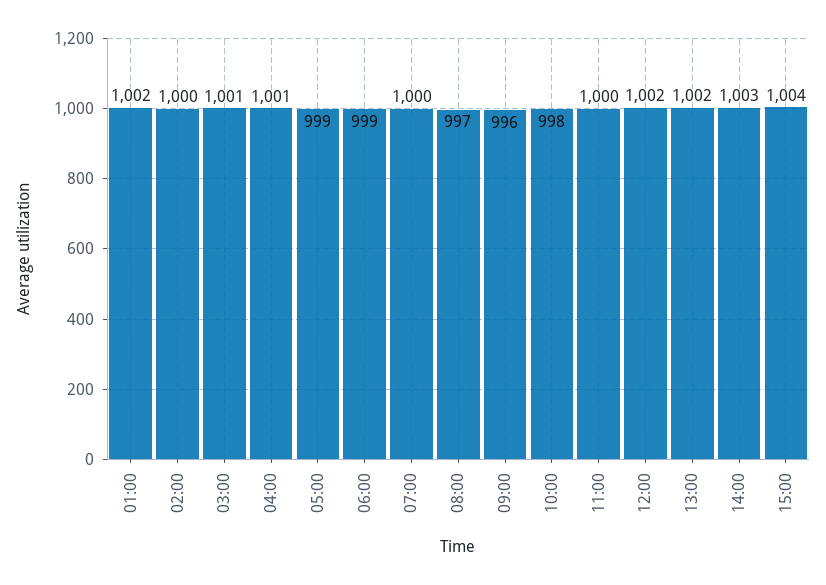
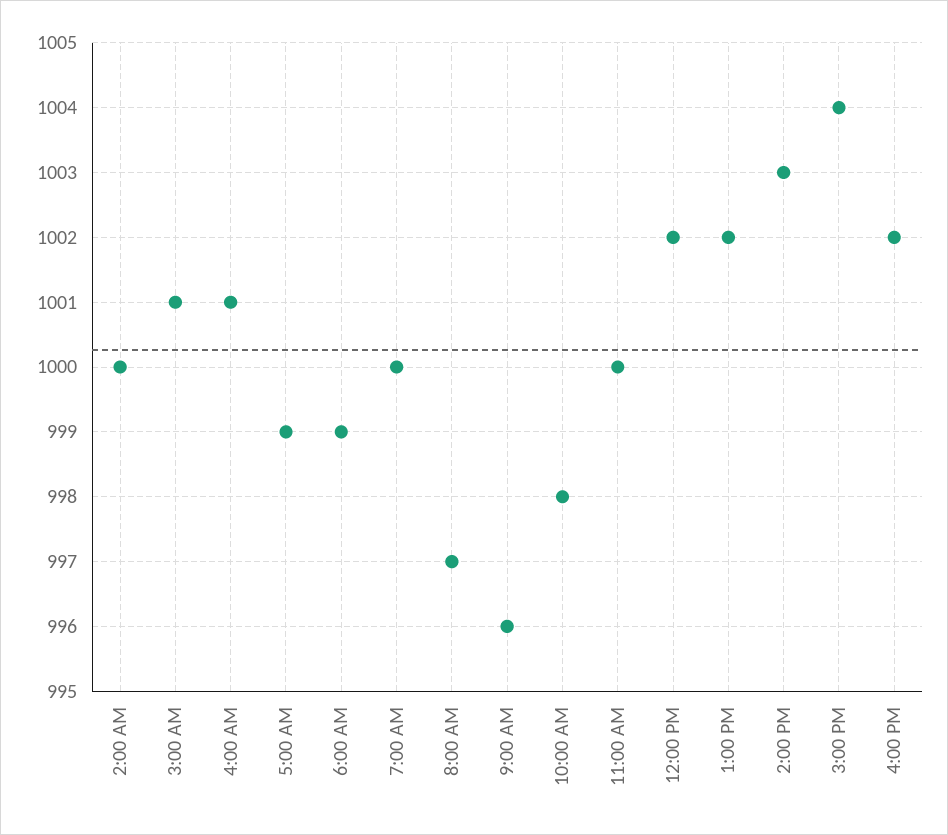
01:00: 1002 -> none
4:00 PM: none -> 1002

